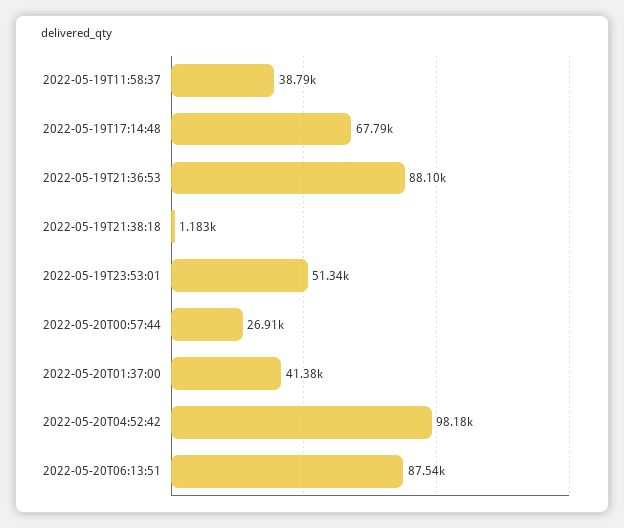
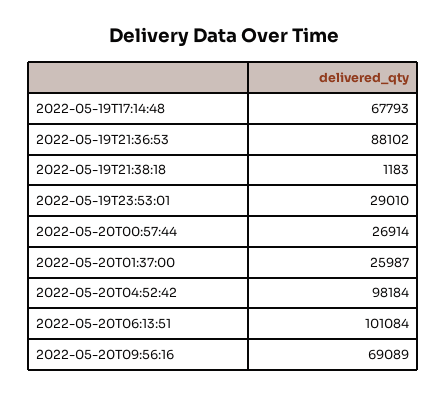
2022-05-19T11:58:37: 38790 -> none
2022-05-19T23:53:01: 51340 -> 29010
2022-05-20T01:37:00: 41380 -> 25987
2022-05-20T06:13:51: 87540 -> 101084
2022-05-20T09:56:16: none -> 69089

